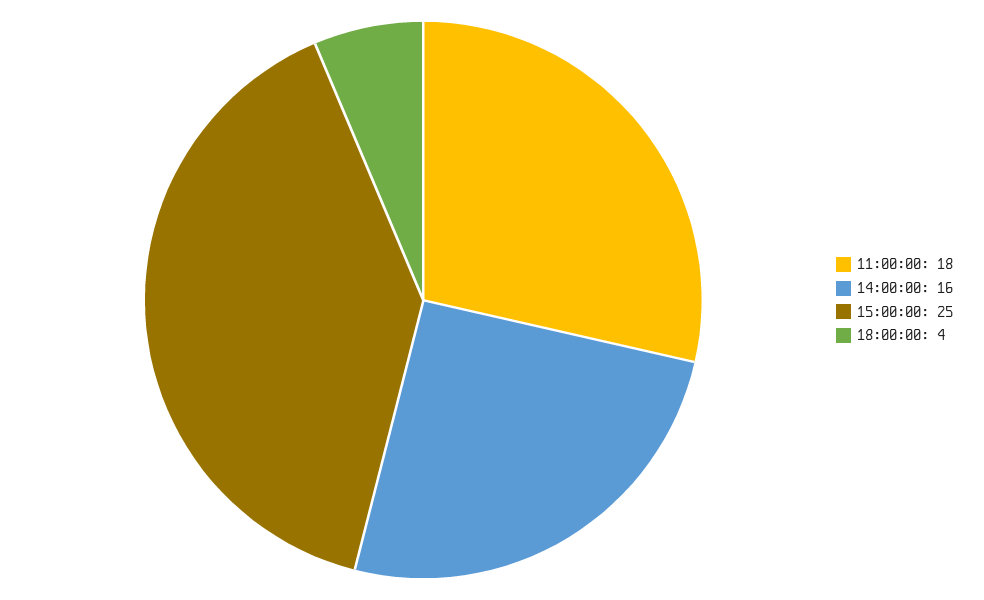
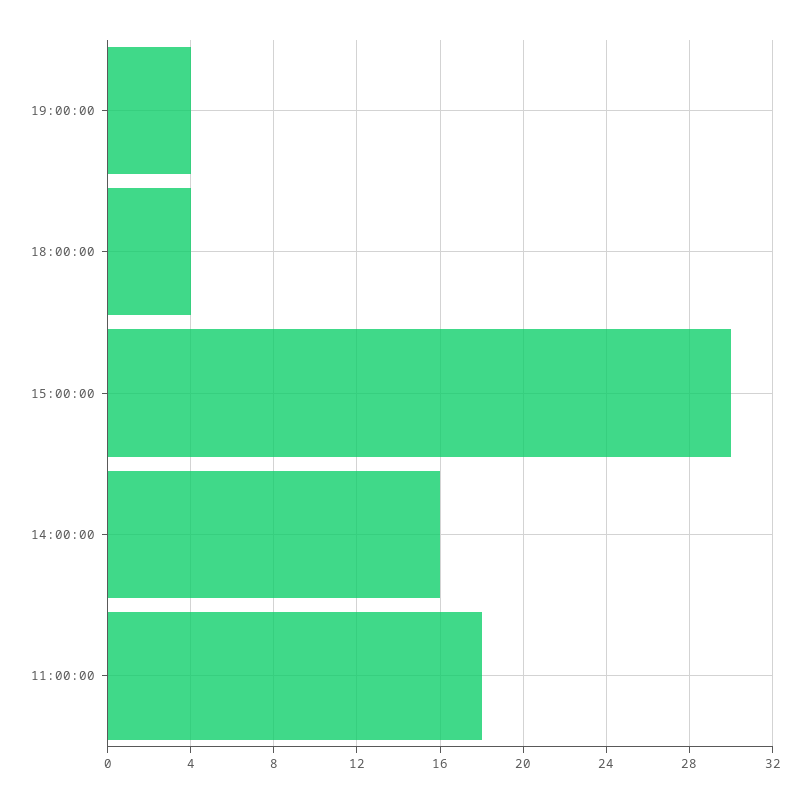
15:00:00: 25 -> 30
19:00:00: none -> 4

